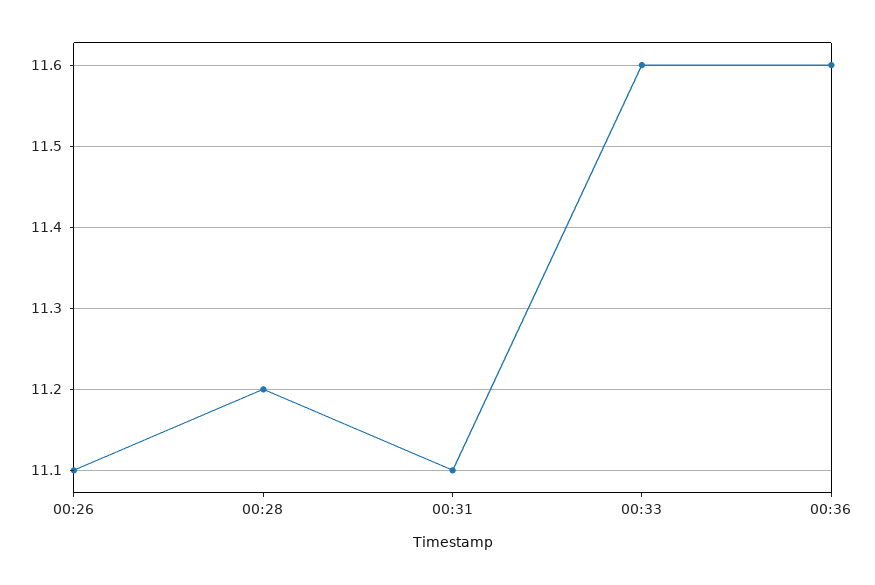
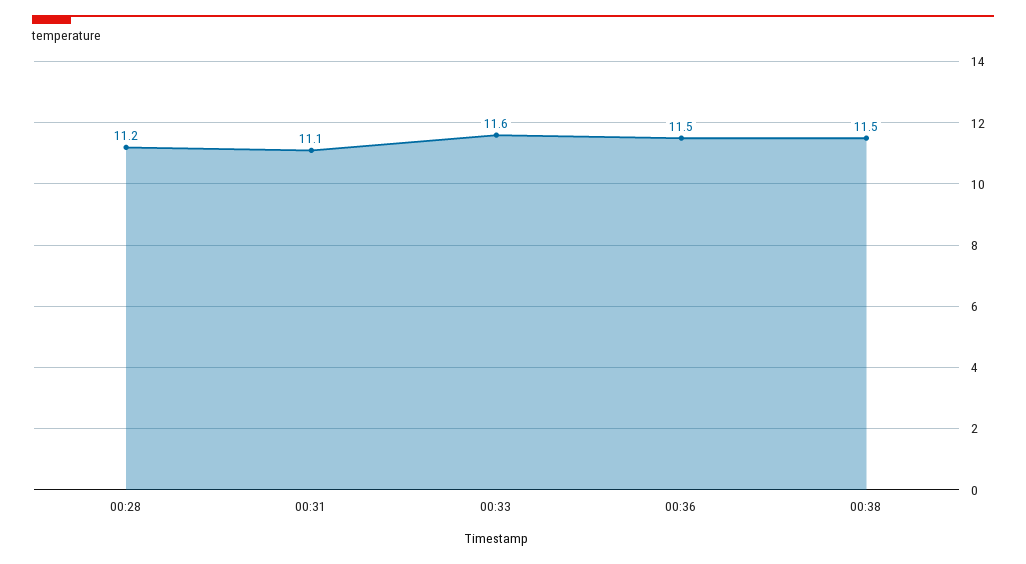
00:26: 11.1 -> none
00:36: 11.6 -> 11.5
00:38: none -> 11.5

